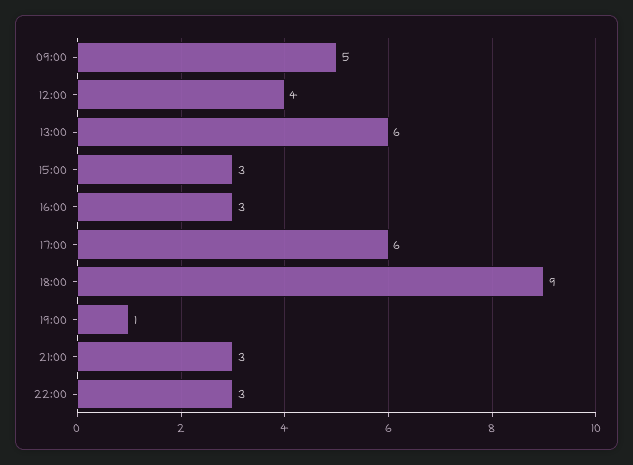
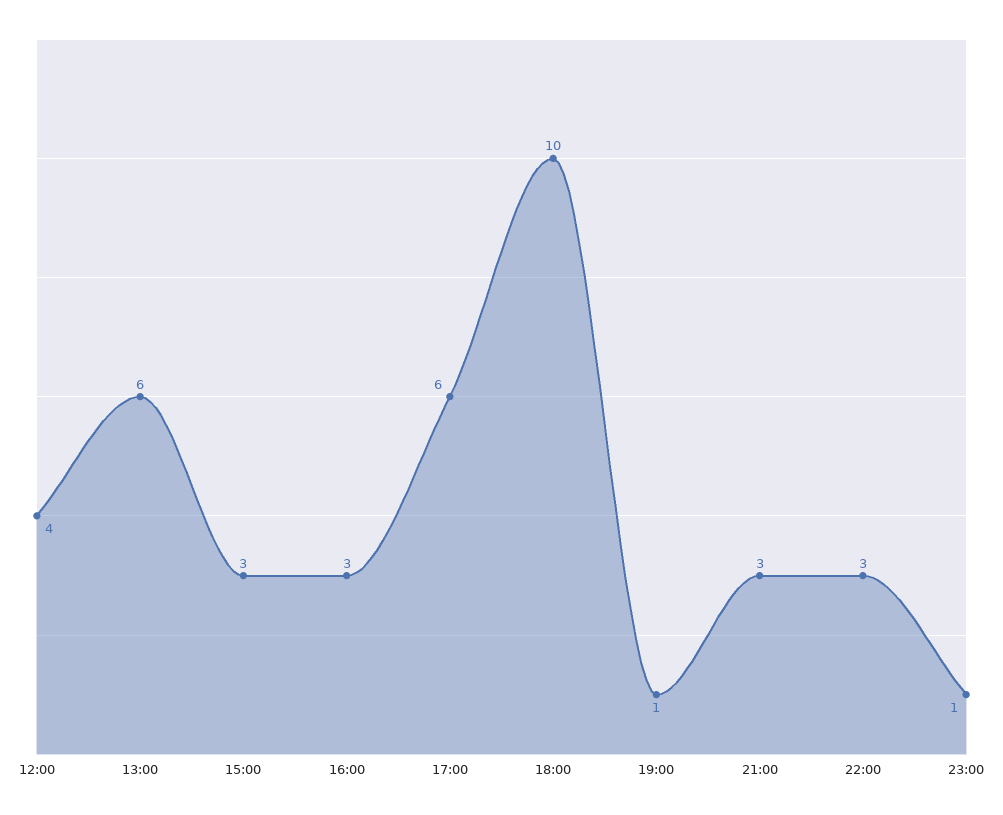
09:00: 5 -> none
18:00: 9 -> 10
23:00: none -> 1

